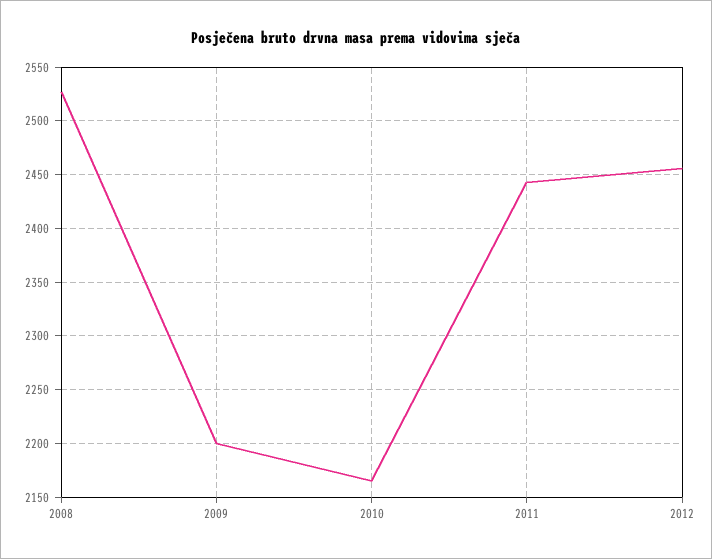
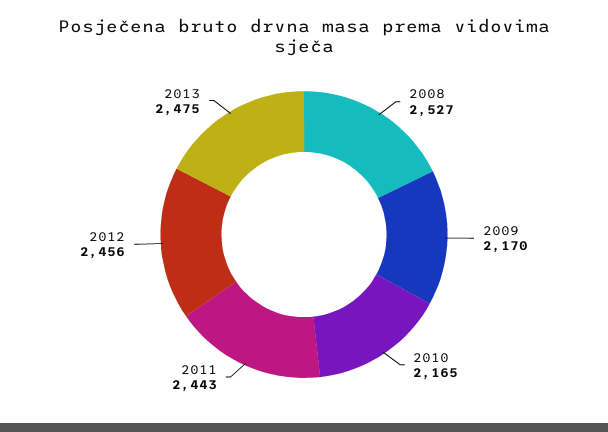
2009: 2200 -> 2170
2013: none -> 2475

